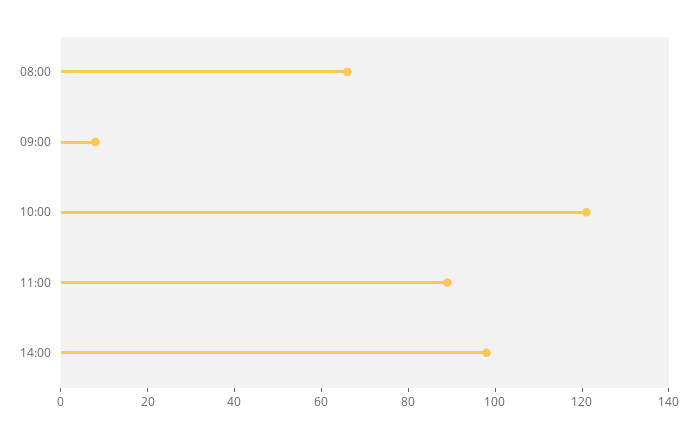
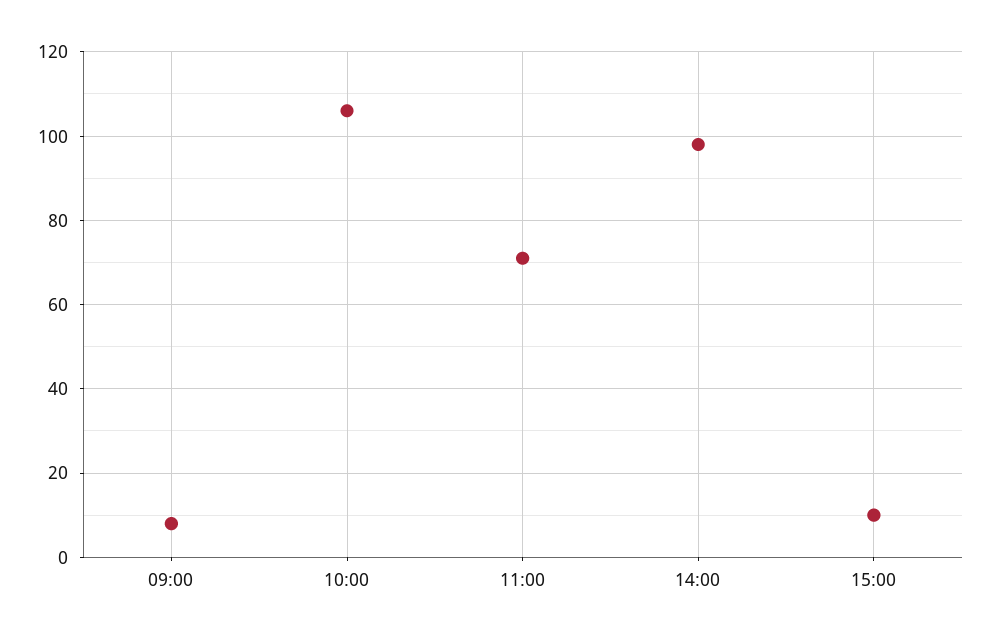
08:00: 65 -> none
10:00: 120 -> 105
11:00: 90 -> 70
15:00: none -> 10

